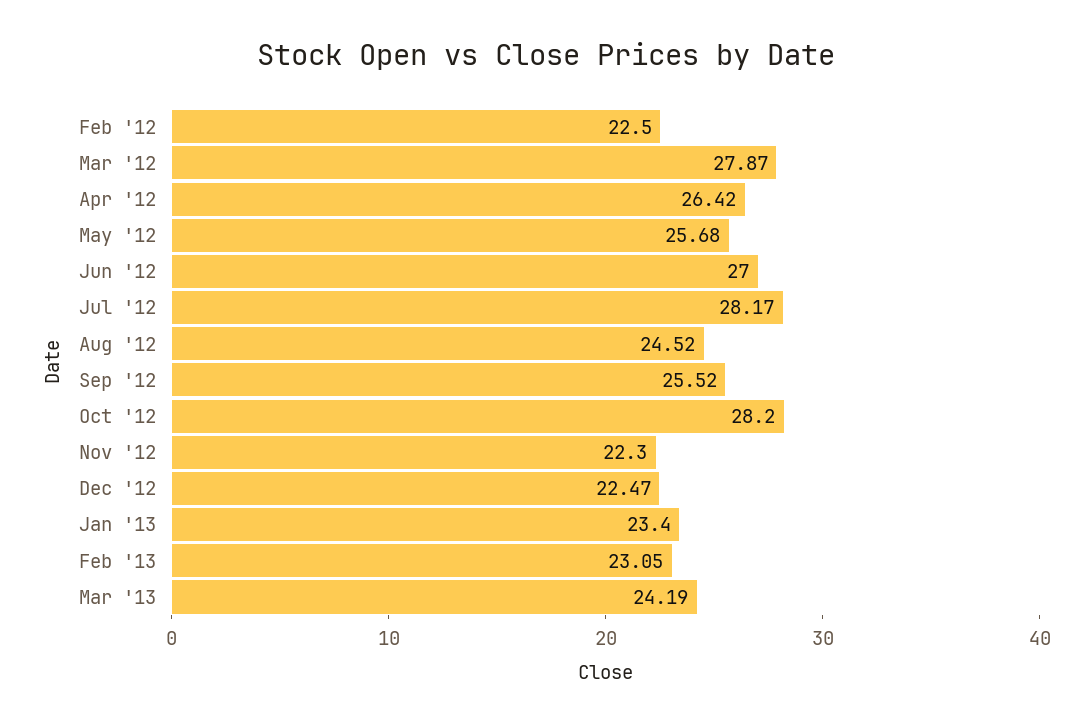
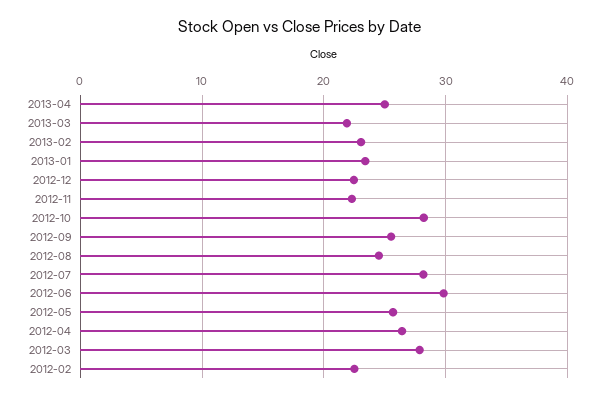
Jun '12: 27 -> 30
Mar '13: 24.19 -> 22
2013-04: none -> 25

